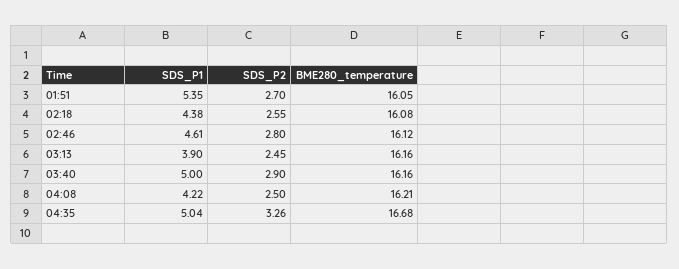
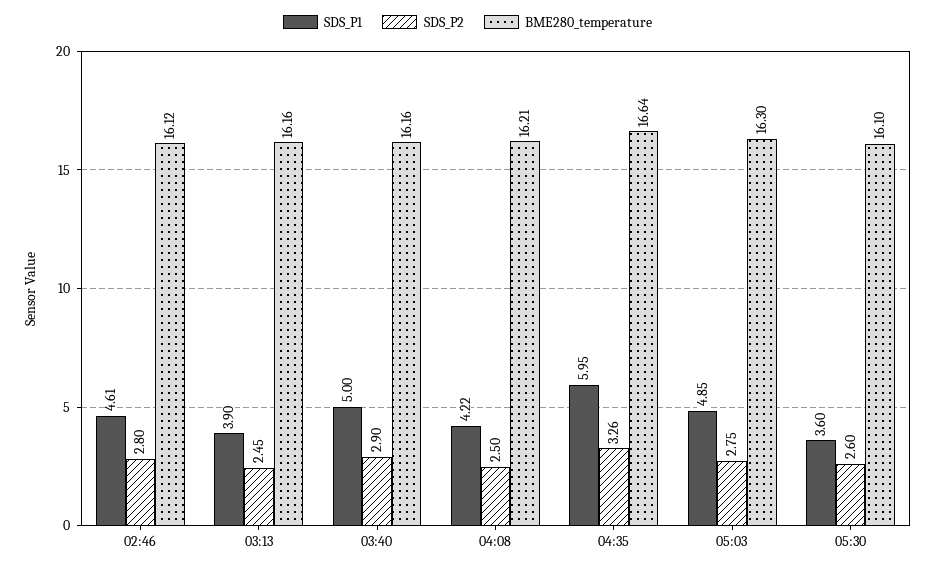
SDS_P1, 01:51: 5.35 -> none
SDS_P2, 01:51: 2.7 -> none
BME280_temperature, 01:51: 16.05 -> none
SDS_P1, 02:18: 4.38 -> none
SDS_P2, 02:18: 2.55 -> none
BME280_temperature, 02:18: 16.08 -> none
SDS_P1, 04:35: 5.04 -> 5.95
BME280_temperature, 04:35: 16.68 -> 16.64
SDS_P1, 05:03: none -> 4.85
SDS_P2, 05:03: none -> 2.75
BME280_temperature, 05:03: none -> 16.3
SDS_P1, 05:30: none -> 3.6
SDS_P2, 05:30: none -> 2.6
BME280_temperature, 05:30: none -> 16.1

